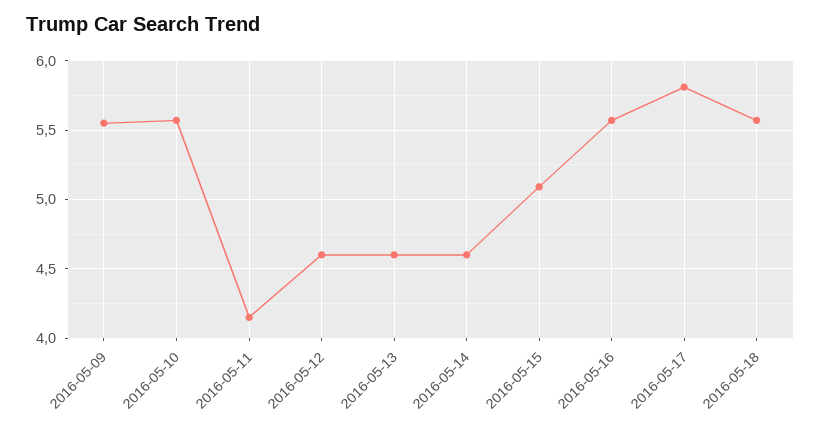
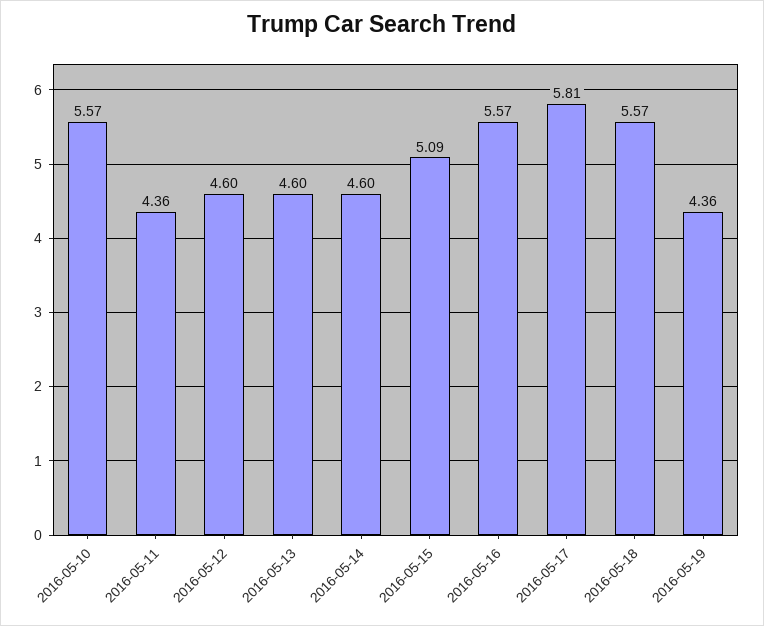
2016-05-09: 5.55 -> none
2016-05-11: 4.15 -> 4.36
2016-05-19: none -> 4.36

